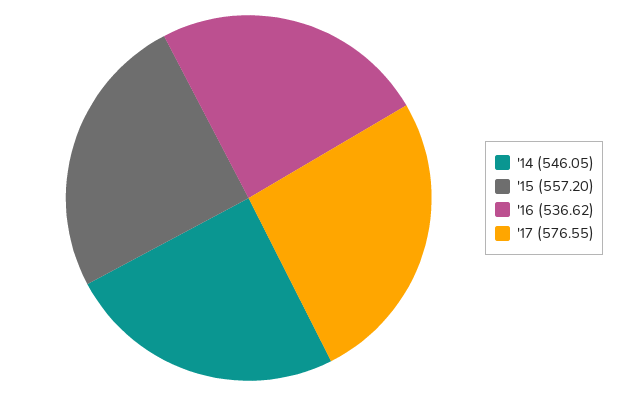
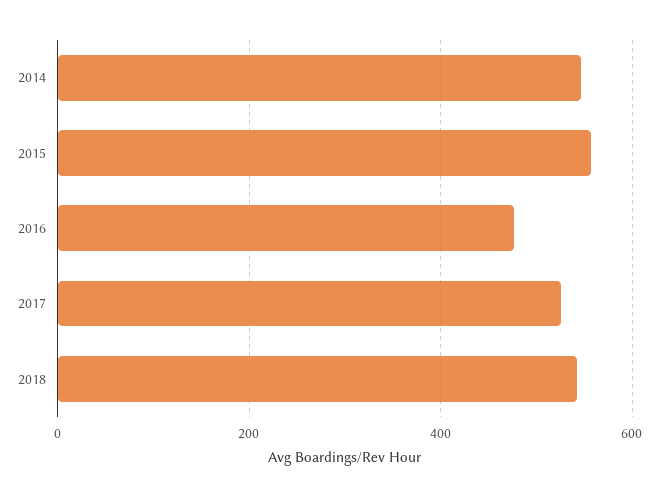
'16: 536.62 -> 480
'17: 576.55 -> 520
2018: none -> 540

